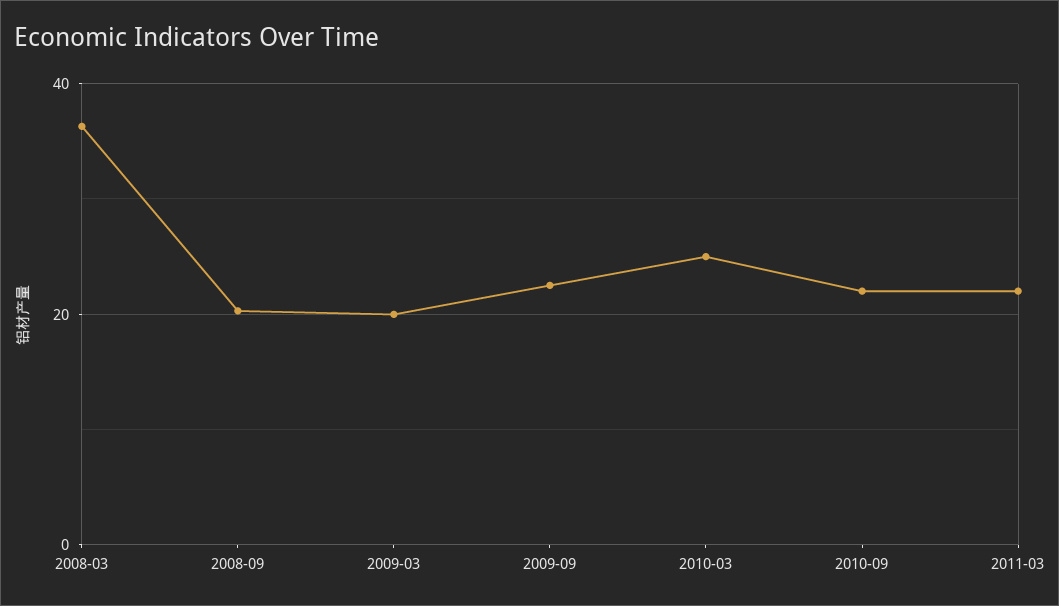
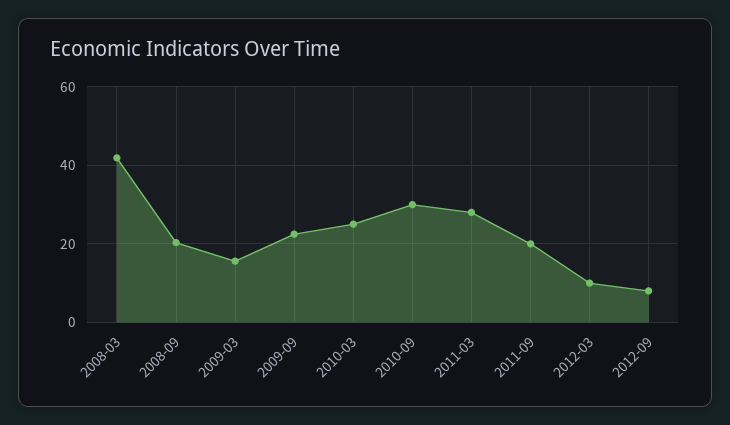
2008-03: 36 -> 42
2009-03: 20 -> 16
2010-09: 22 -> 30
2011-03: 22 -> 28
2011-09: none -> 20
2012-03: none -> 10
2012-09: none -> 8

